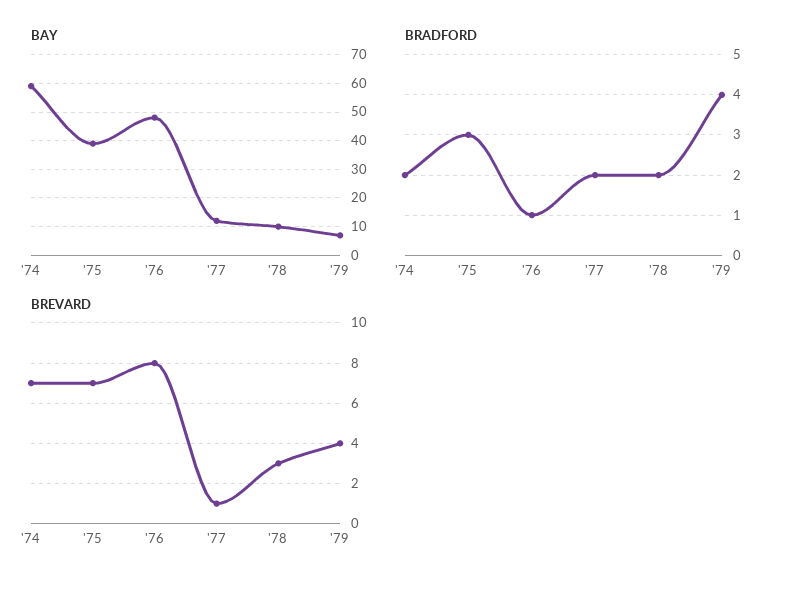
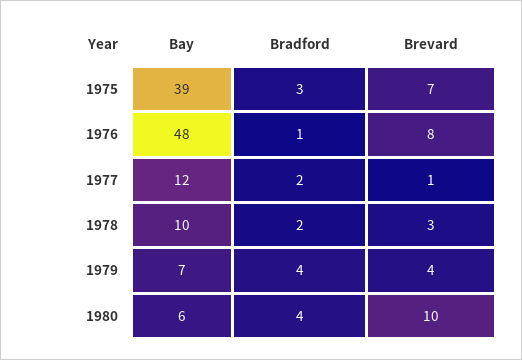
BAY, '74: 60 -> none
BRADFORD, '74: 2 -> none
BREVARD, '74: 7 -> none
BAY, 1980: none -> 6
BRADFORD, 1980: none -> 4
BREVARD, 1980: none -> 10

